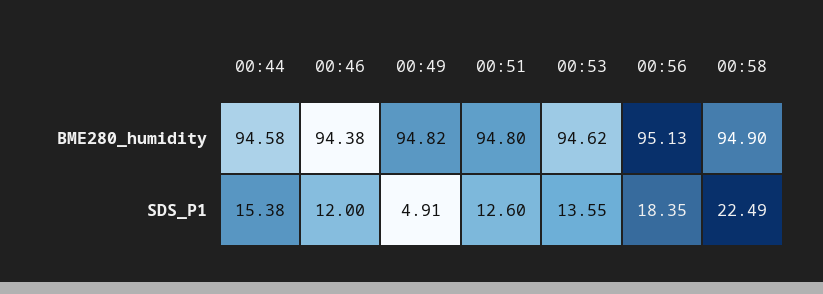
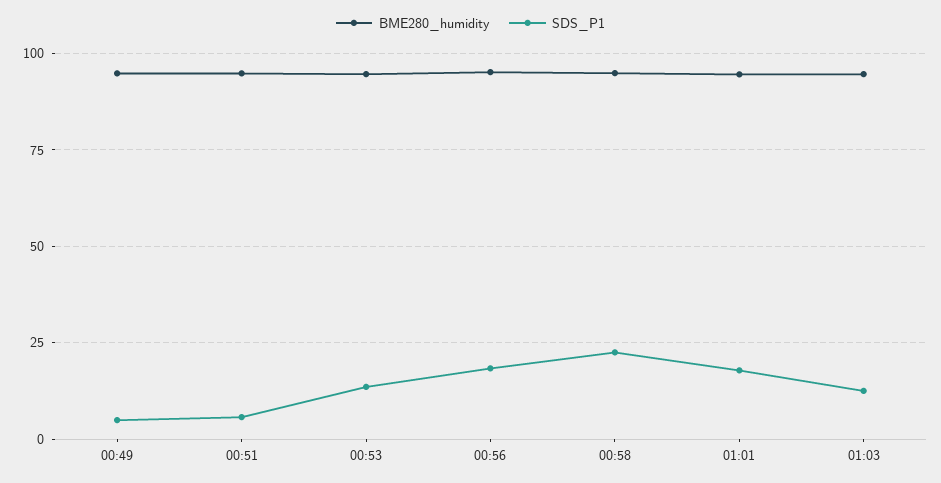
BME280_humidity, 00:44: 94.58 -> none
BME280_humidity, 00:46: 94.38 -> none
SDS_P1, 00:44: 15.38 -> none
SDS_P1, 00:46: 12 -> none
SDS_P1, 00:51: 12.6 -> 5
BME280_humidity, 01:01: none -> 95
SDS_P1, 01:01: none -> 17.5
BME280_humidity, 01:03: none -> 95
SDS_P1, 01:03: none -> 12.5

